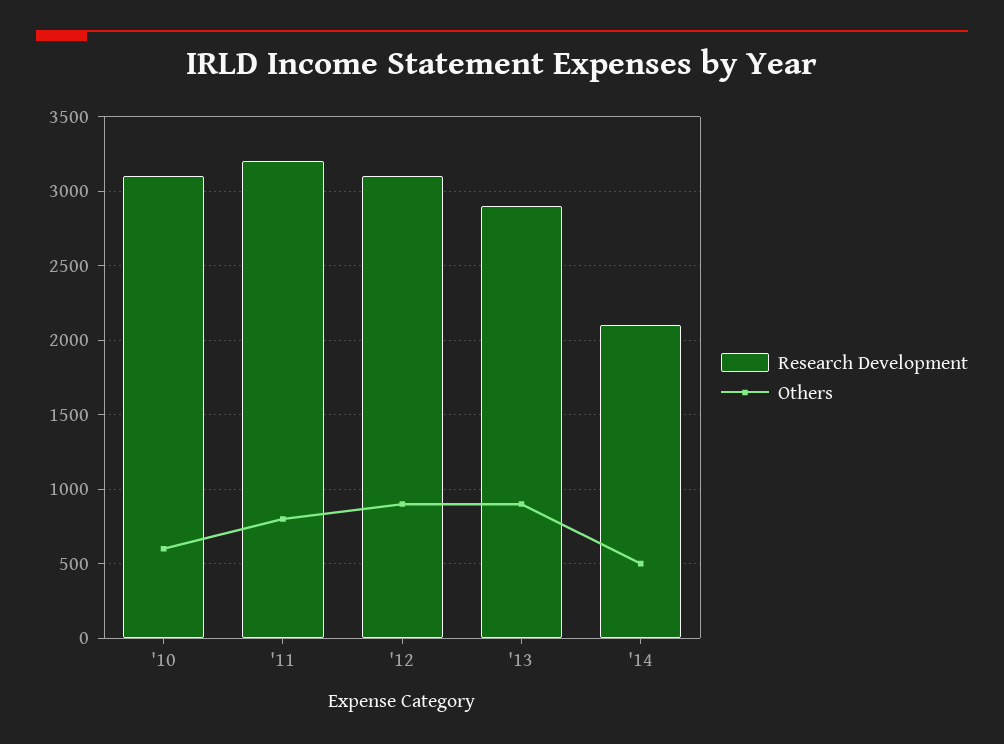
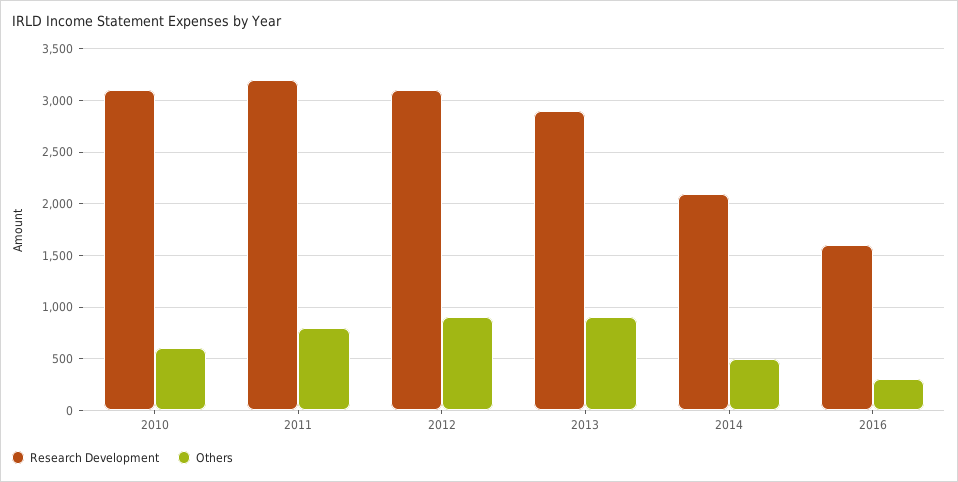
Research Development, 2016: none -> 1600
Others, 2016: none -> 300

